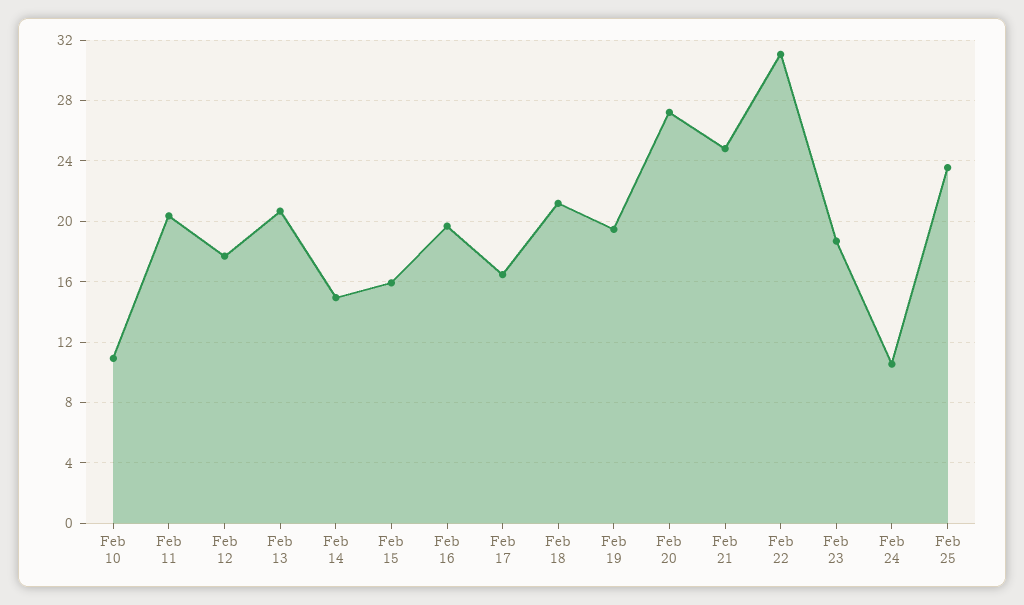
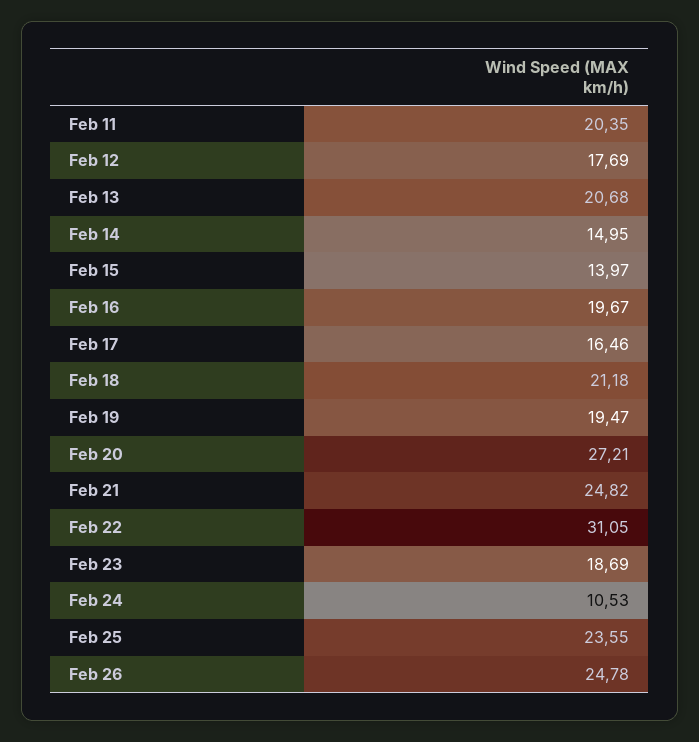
Feb 10: 11 -> none
Feb 15: 16 -> 13.97
Feb 26: none -> 24.78

